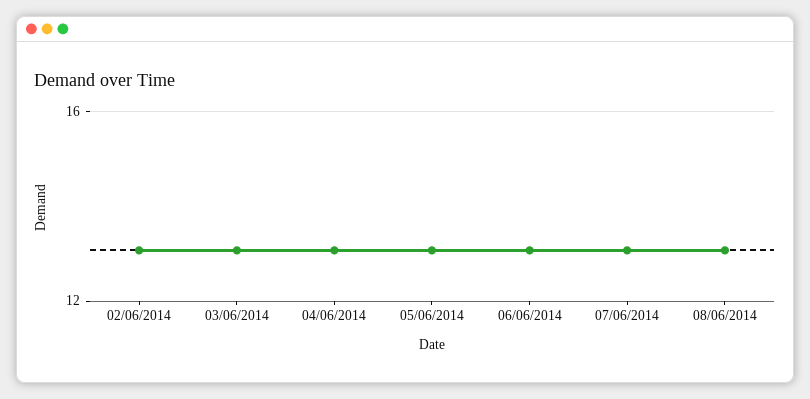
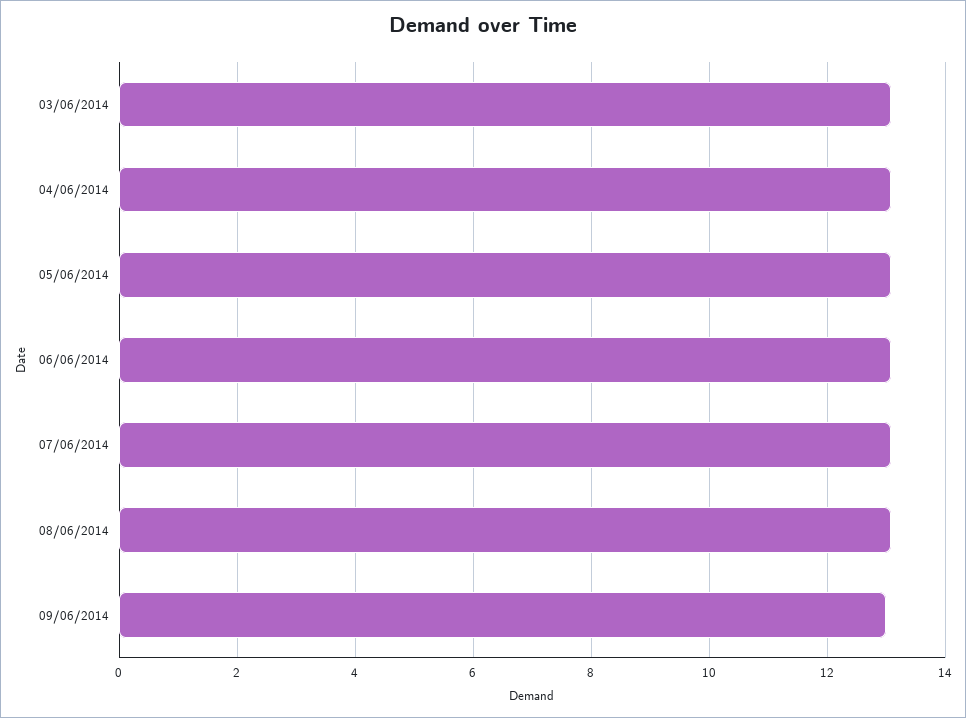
02/06/2014: 13 -> none
09/06/2014: none -> 13

